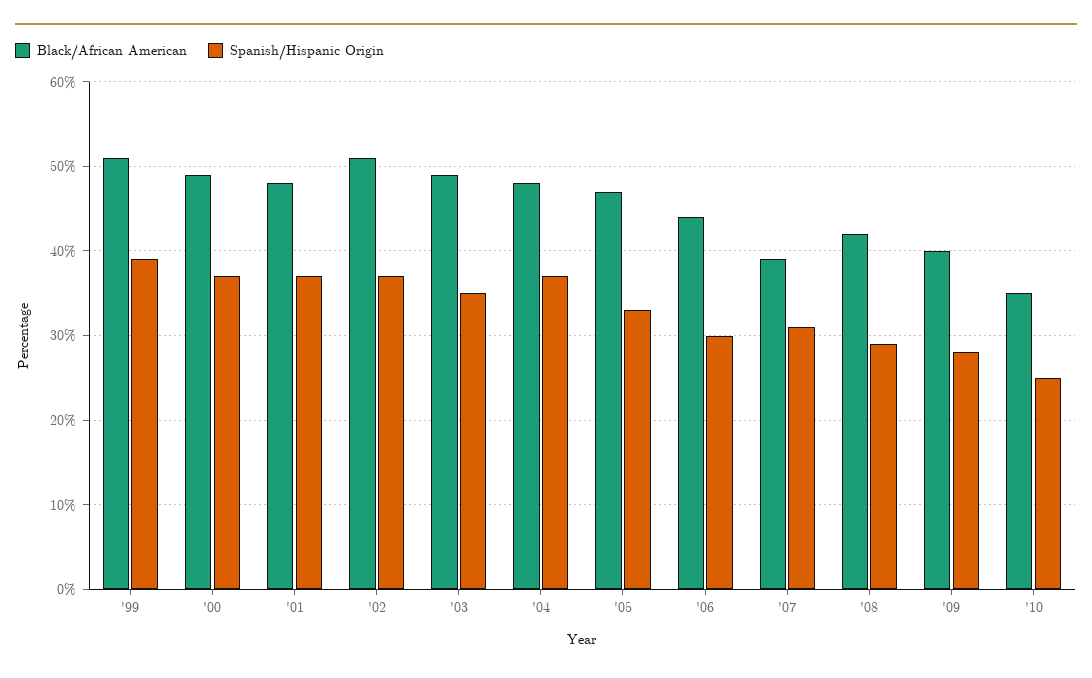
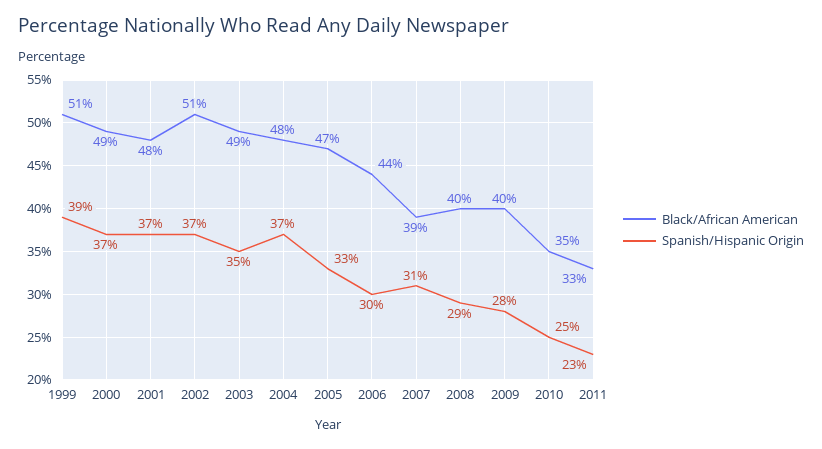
Black/African American, '08: 42 -> 40
Black/African American, 2011: none -> 33
Spanish/Hispanic Origin, 2011: none -> 23

